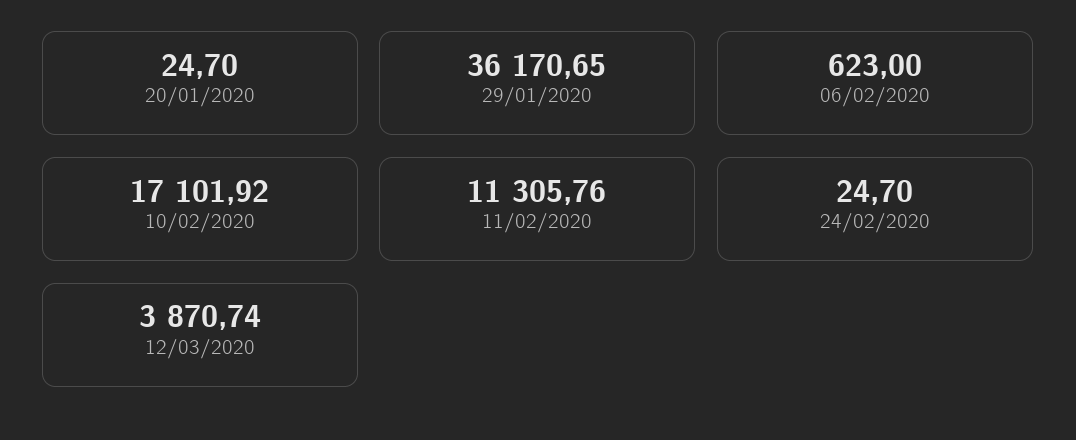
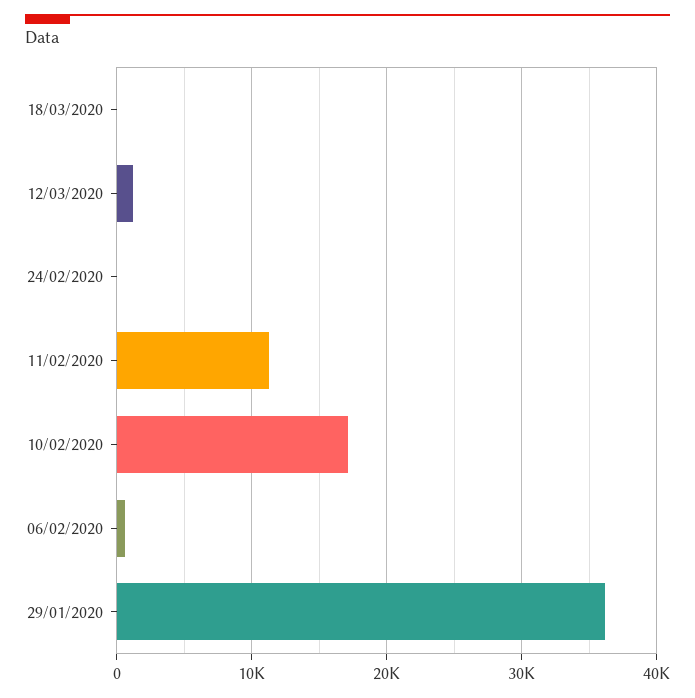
20/01/2020: 24.7 -> none
12/03/2020: 3870.74 -> 1000
18/03/2020: none -> 0

